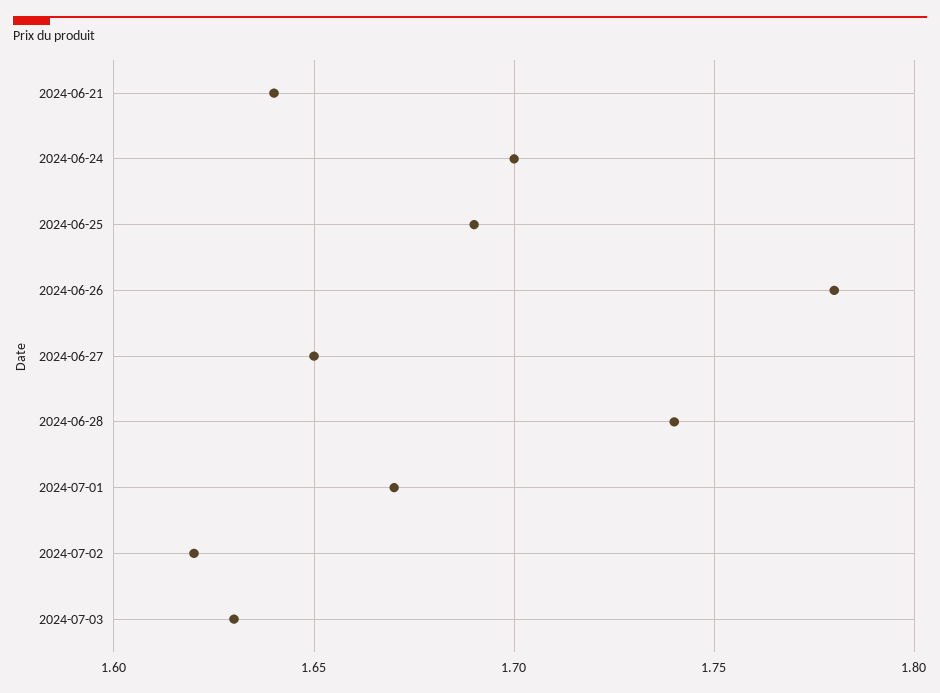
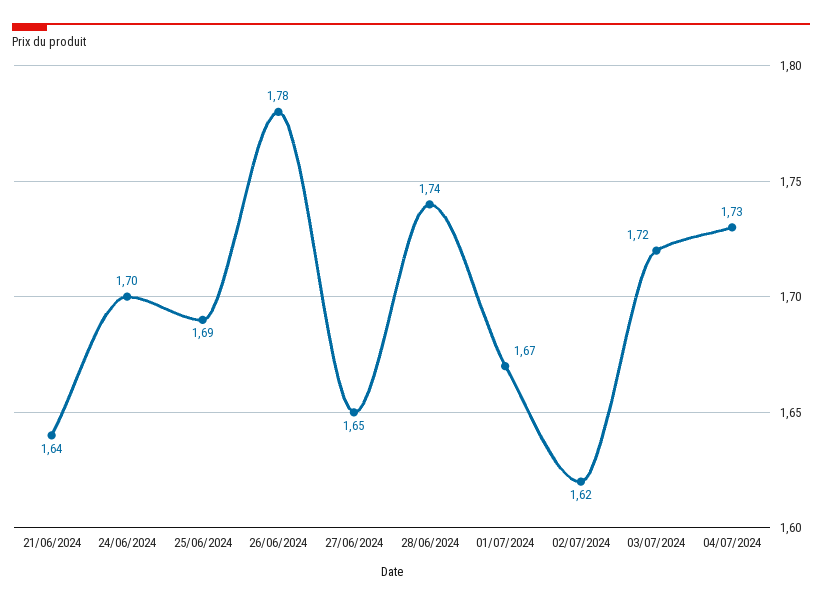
2024-07-03: 1.63 -> 1.72
04/07/2024: none -> 1.73

